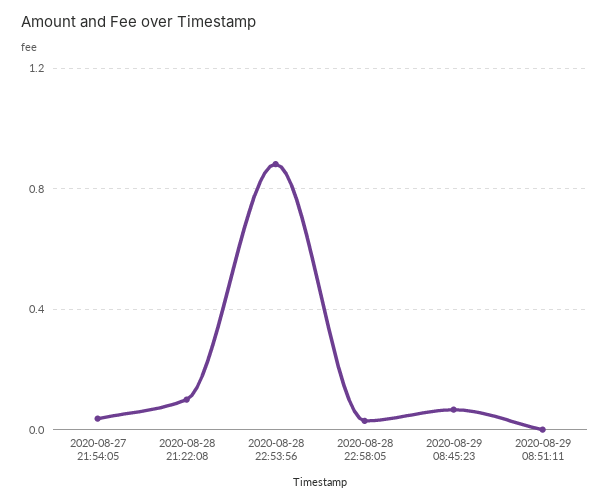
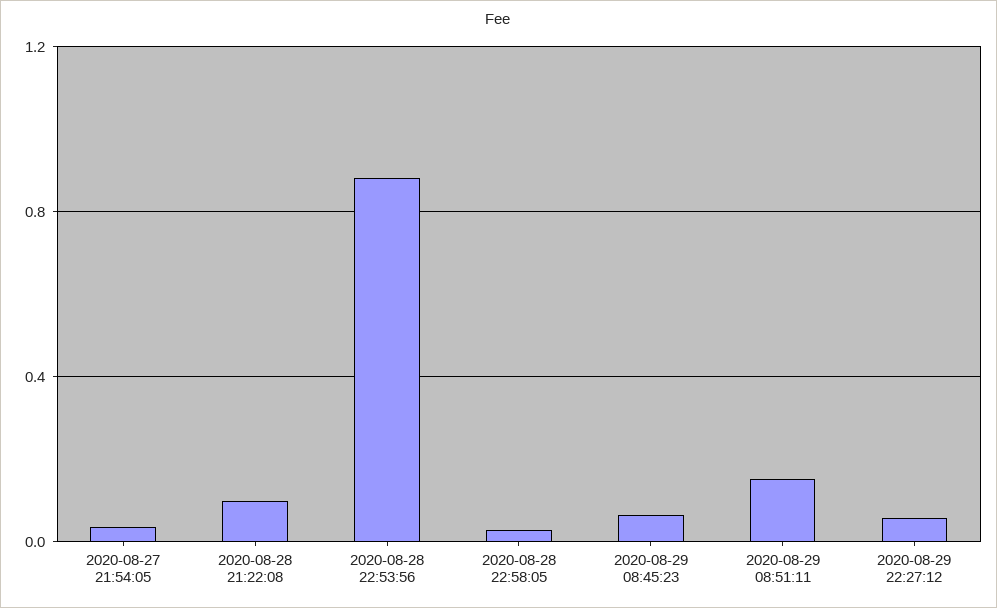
2020-08-29 08:51:11: 0 -> 0.15
2020-08-29 22:27:12: none -> 0.05

